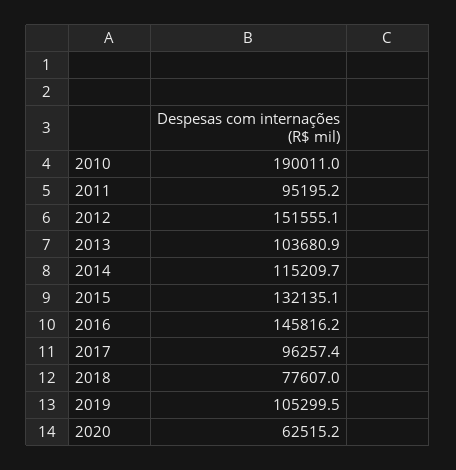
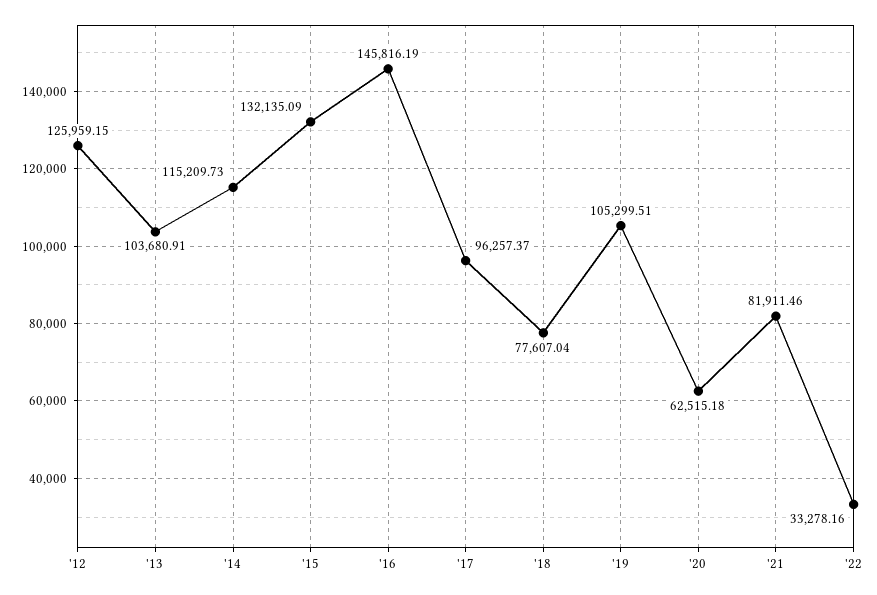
2010: 190011 -> none
2011: 95195.2 -> none
2012: 151555.1 -> 125959.15
'21: none -> 81911.46
'22: none -> 33278.16

